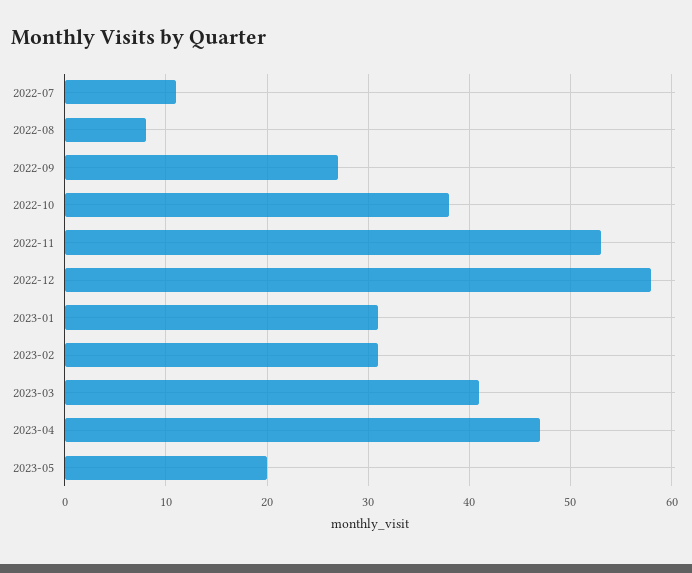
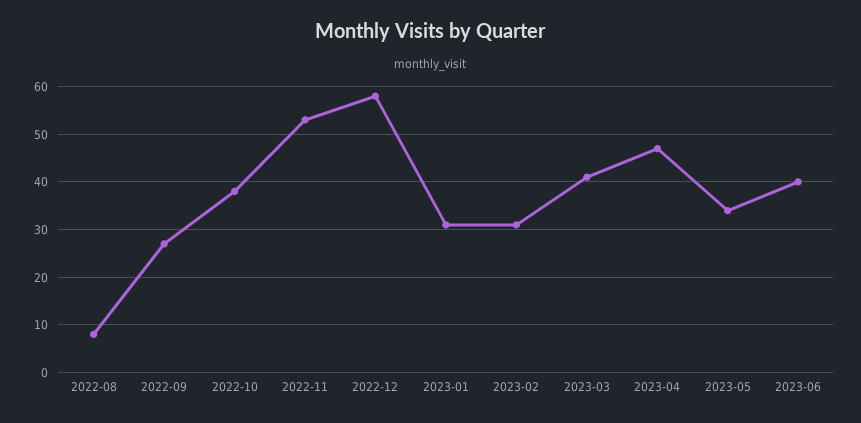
2022-07: 11 -> none
2023-05: 20 -> 35
2023-06: none -> 40

